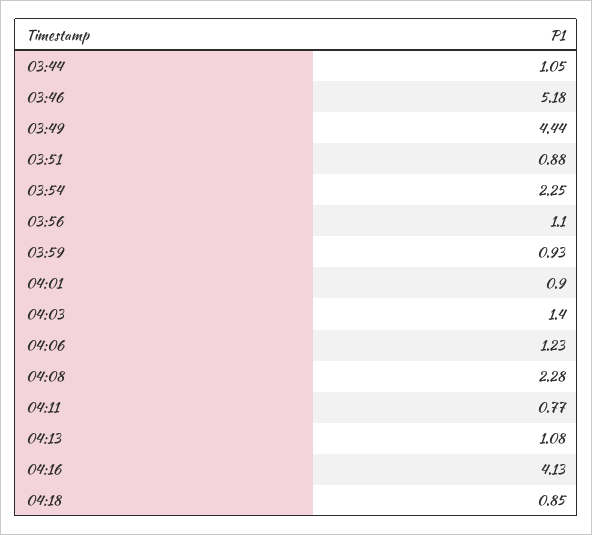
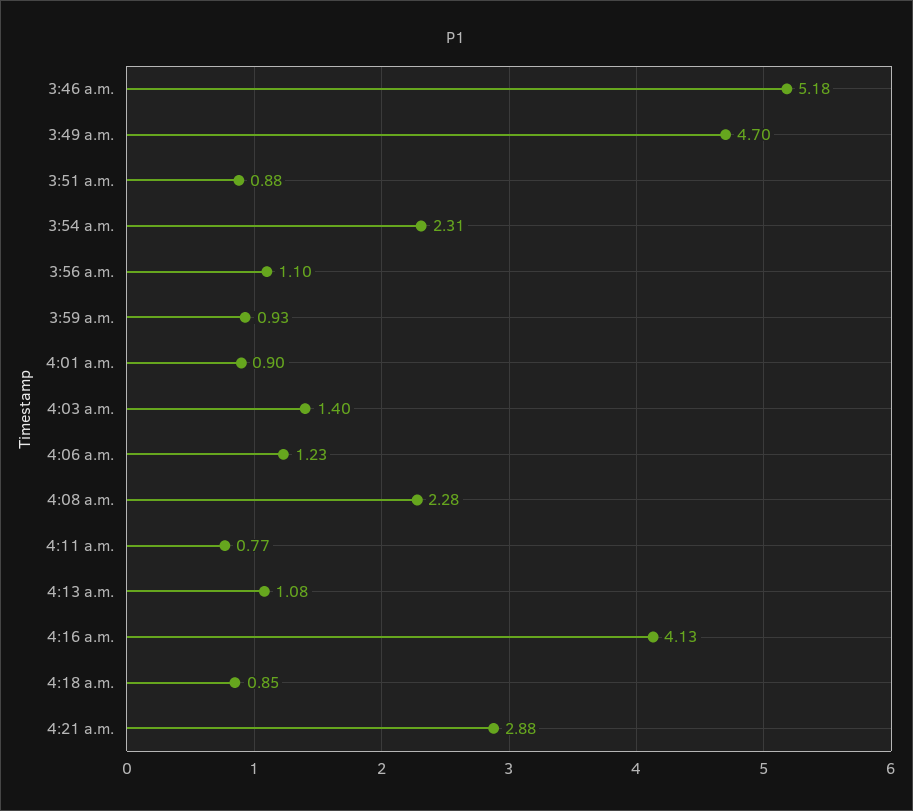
03:44: 1.05 -> none
03:49: 4.44 -> 4.7
03:54: 2.25 -> 2.31
4:21 a.m.: none -> 2.88

